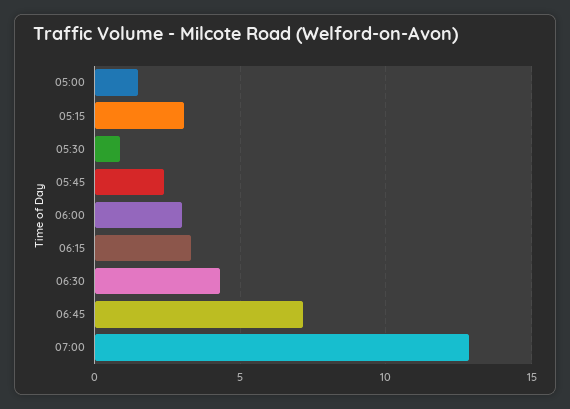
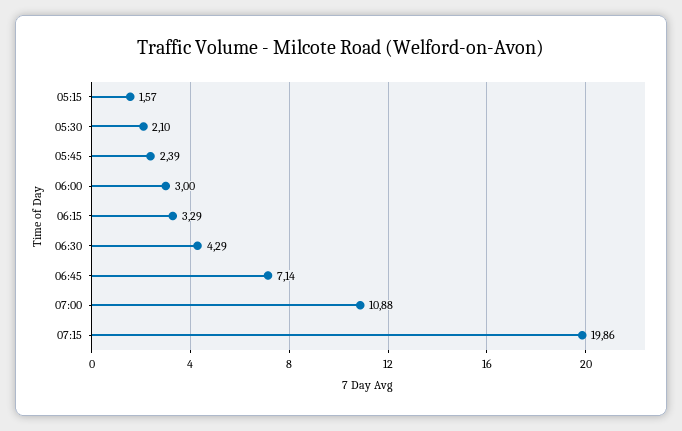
05:00: 1.5 -> none
05:15: 3 -> 1.57
05:30: 1 -> 2.1
07:00: 13 -> 10.88
07:15: none -> 19.86

